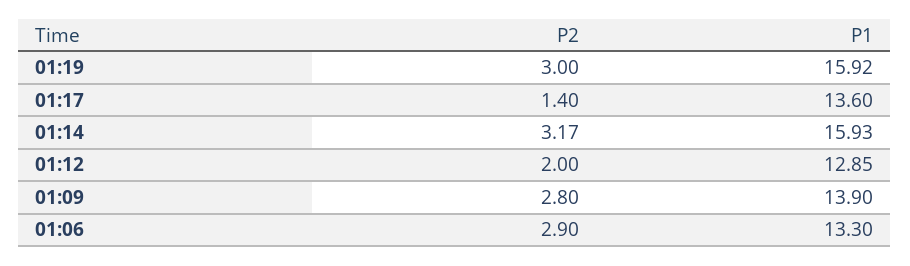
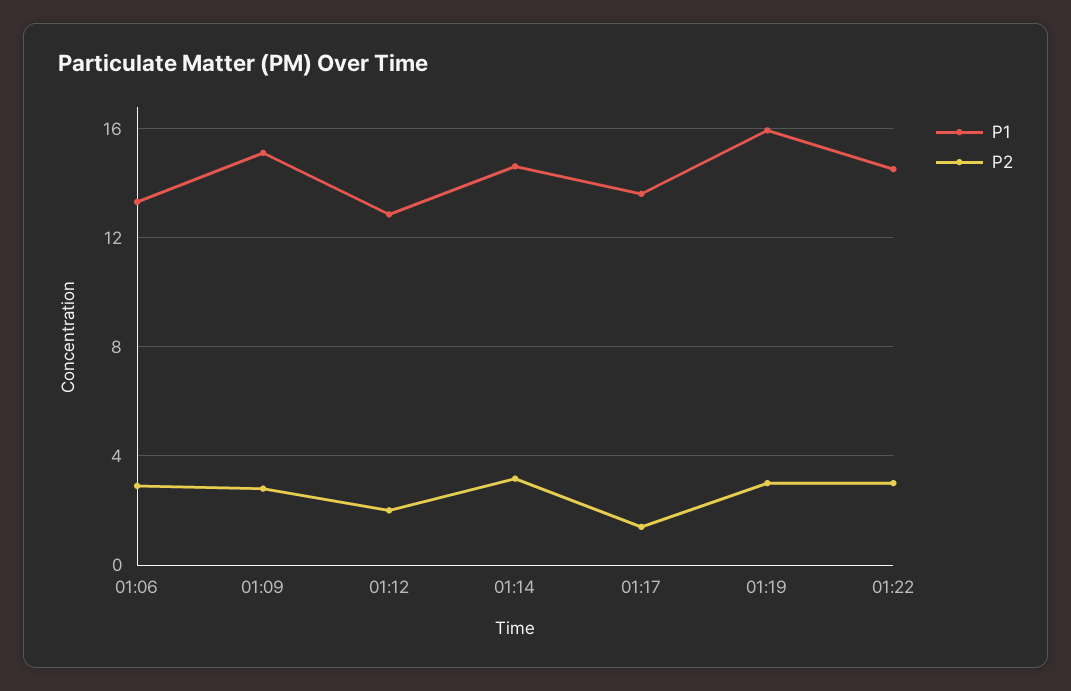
P1, 01:14: 15.93 -> 14.5
P1, 01:09: 13.9 -> 15
P1, 01:22: none -> 14.5
P2, 01:22: none -> 3

